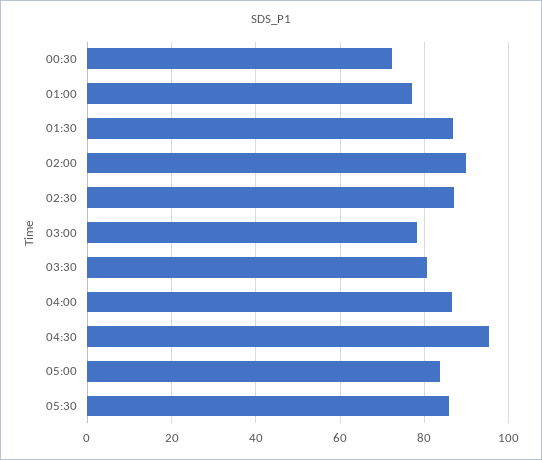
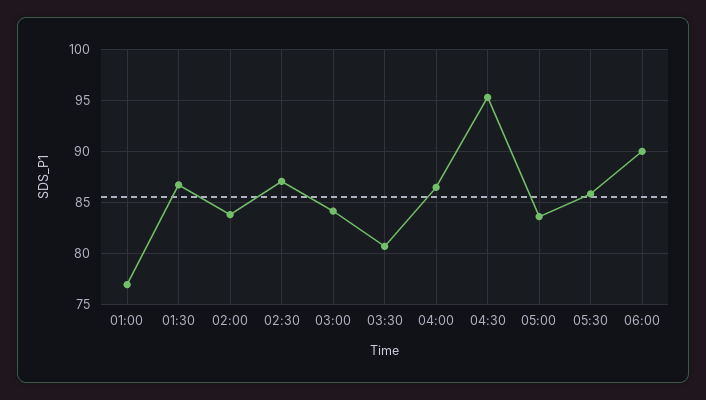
00:30: 72 -> none
02:00: 90 -> 84
03:00: 78 -> 84
06:00: none -> 90

